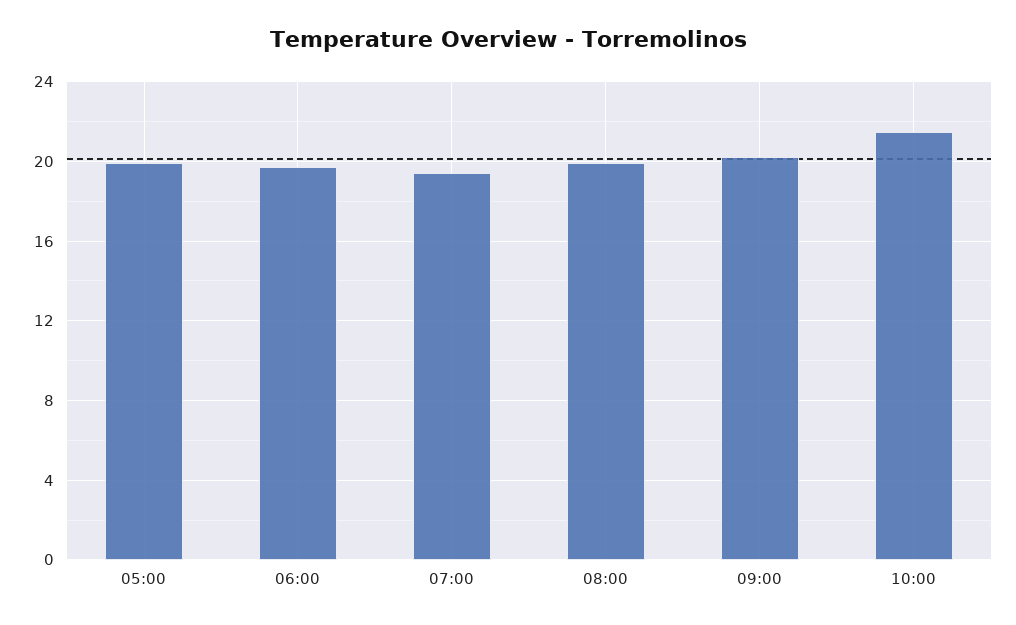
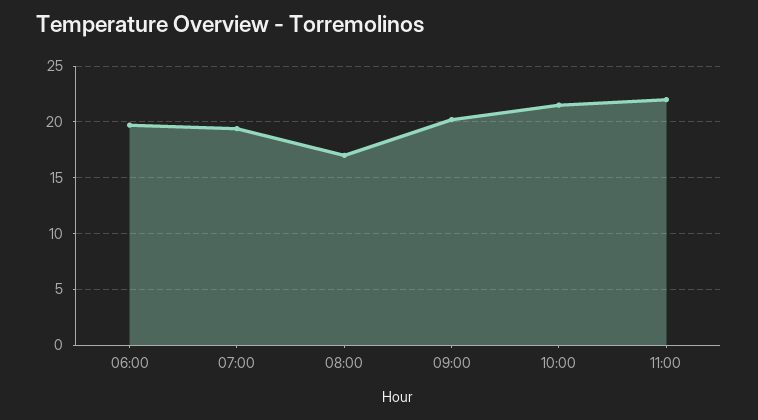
05:00: 20 -> none
08:00: 20 -> 17
11:00: none -> 22

